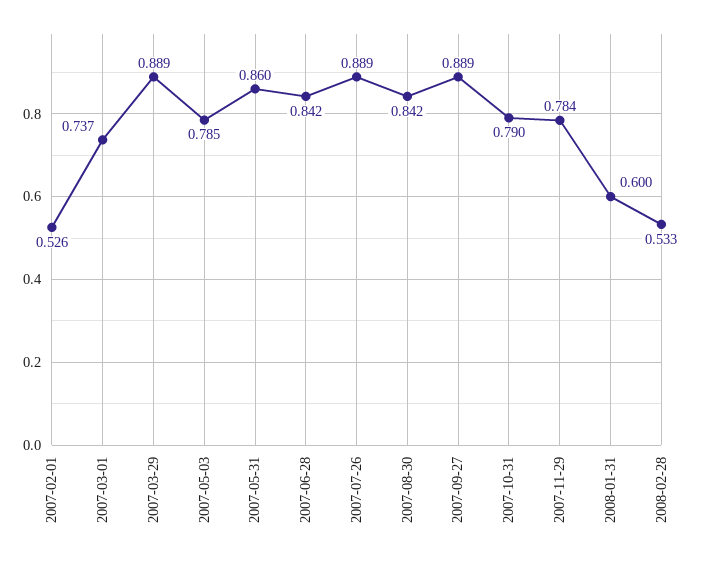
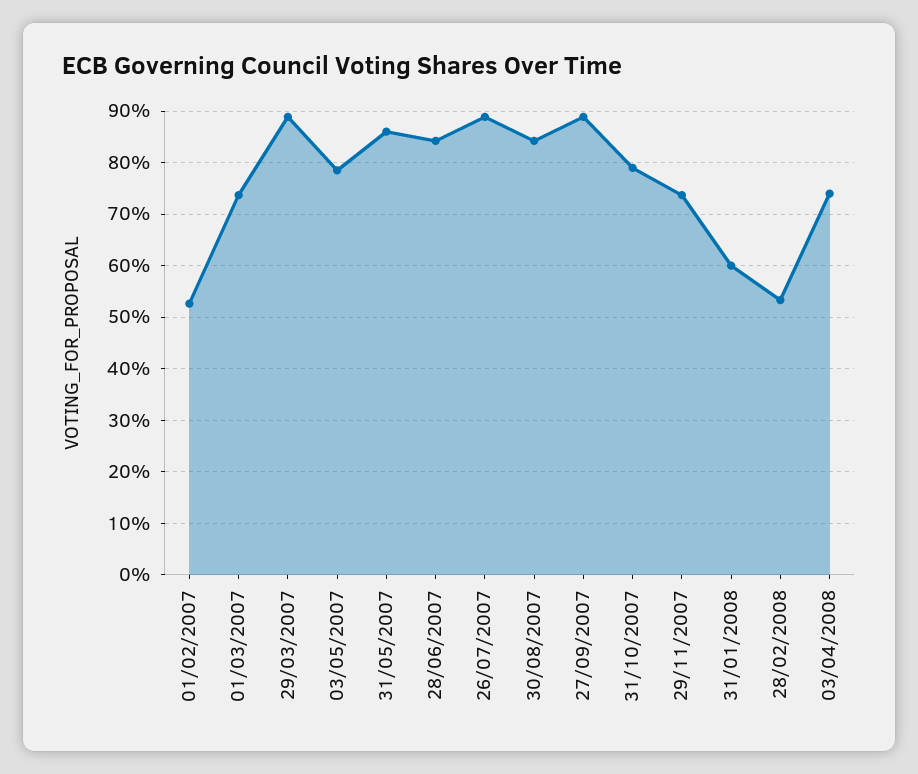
2007-11-29: 0.784 -> 0.74
03/04/2008: none -> 0.74

